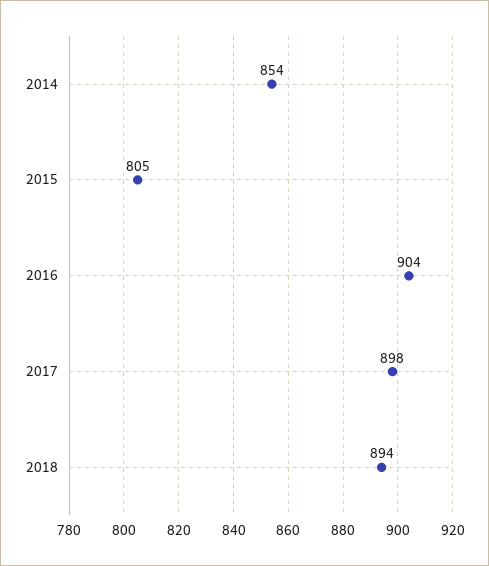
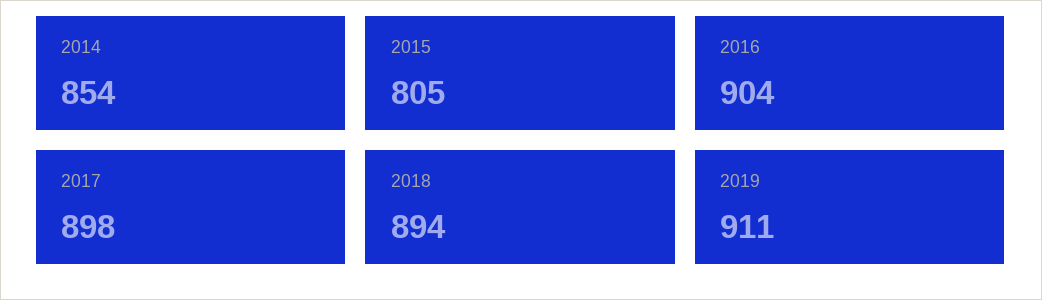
2019: none -> 911

